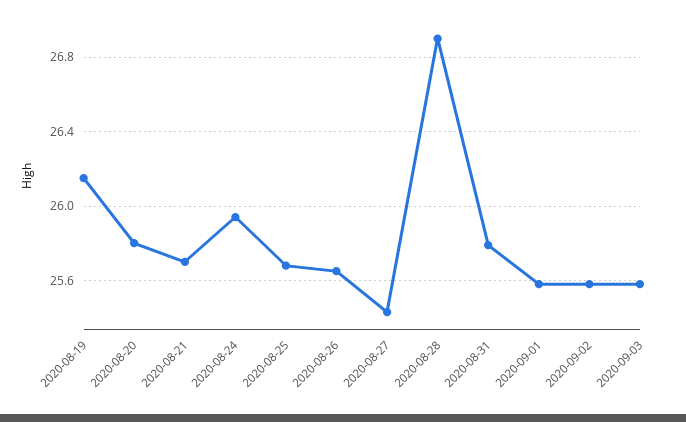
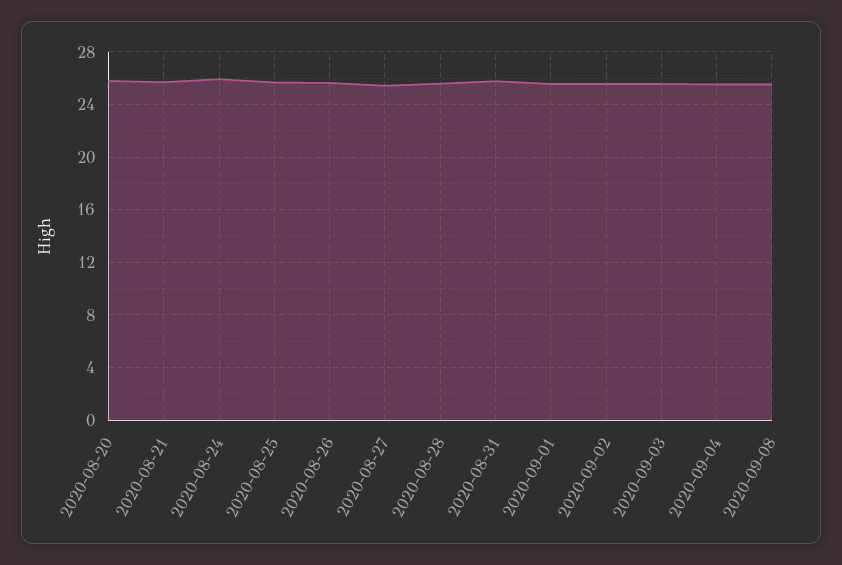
2020-08-19: 26.15 -> none
2020-08-28: 26.9 -> 25.5
2020-09-04: none -> 25.5
2020-09-08: none -> 25.5

